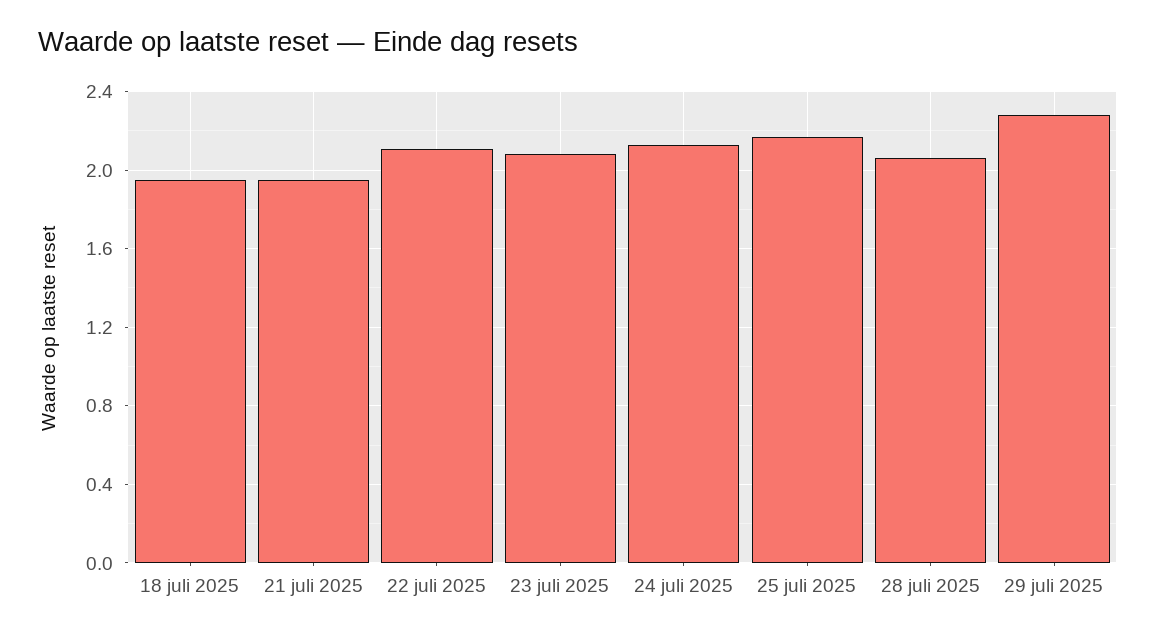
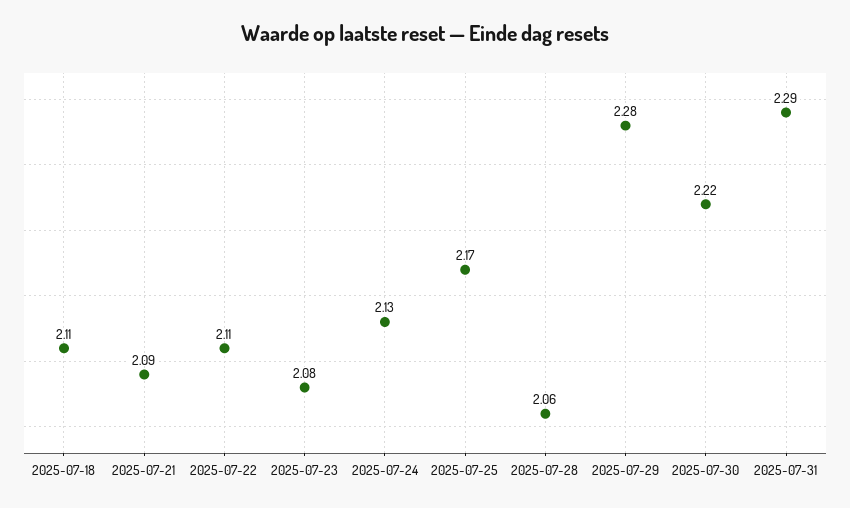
18 juli 2025: 1.95 -> 2.11
21 juli 2025: 1.95 -> 2.09
2025-07-30: none -> 2.22
2025-07-31: none -> 2.29

